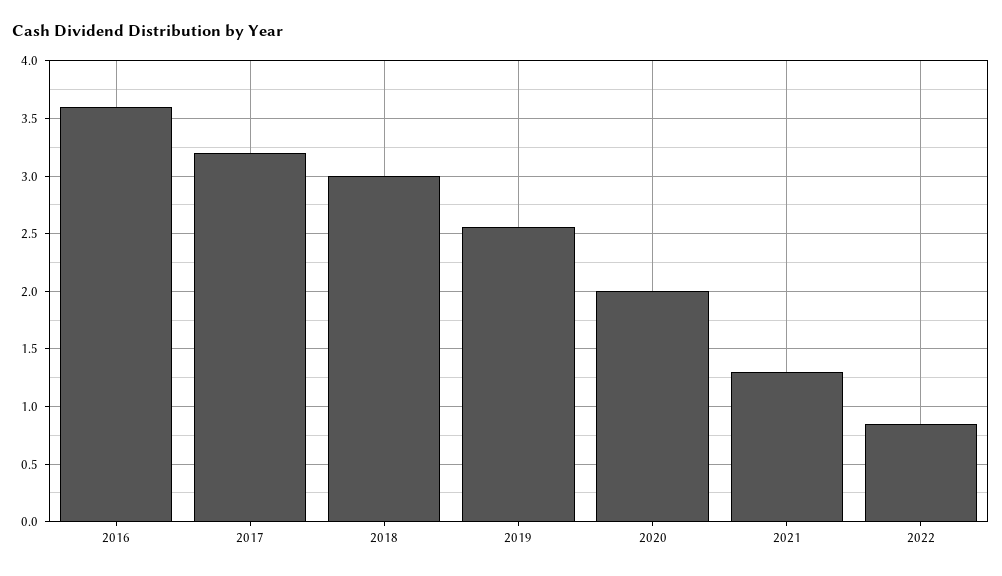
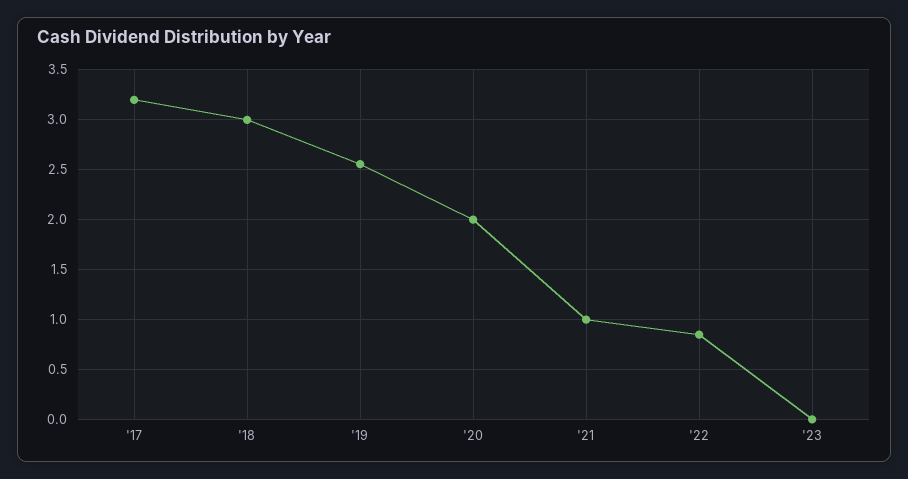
2016: 3.6 -> none
2021: 1.3 -> 1
'23: none -> 0

